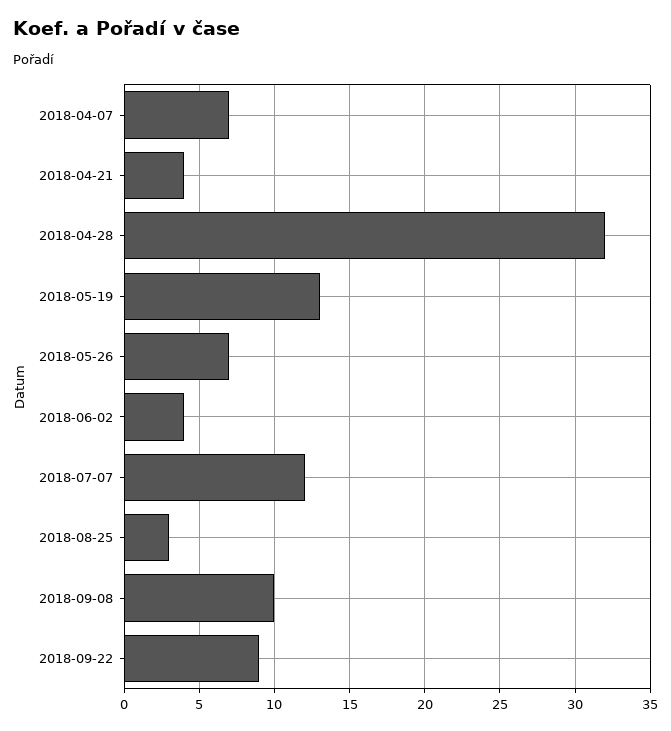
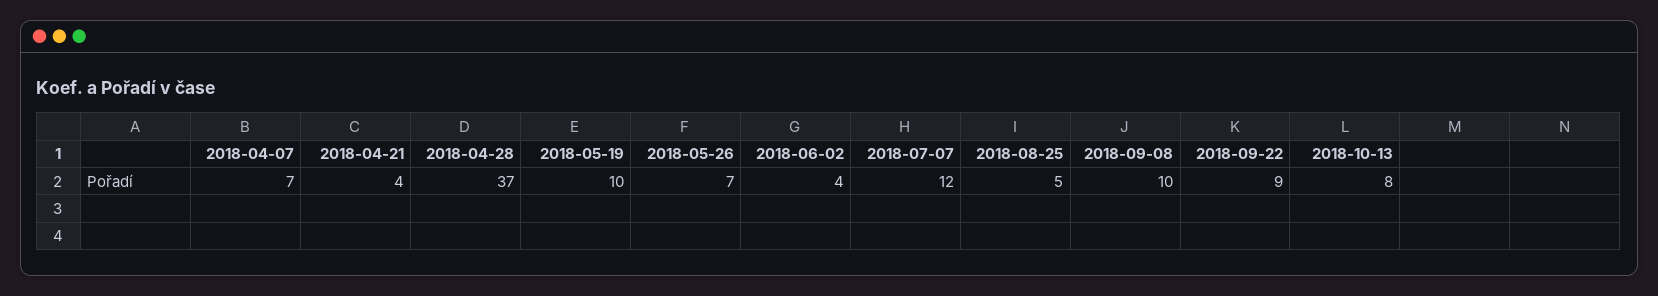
2018-04-28: 32 -> 37
2018-05-19: 13 -> 10
2018-08-25: 3 -> 5
2018-10-13: none -> 8

